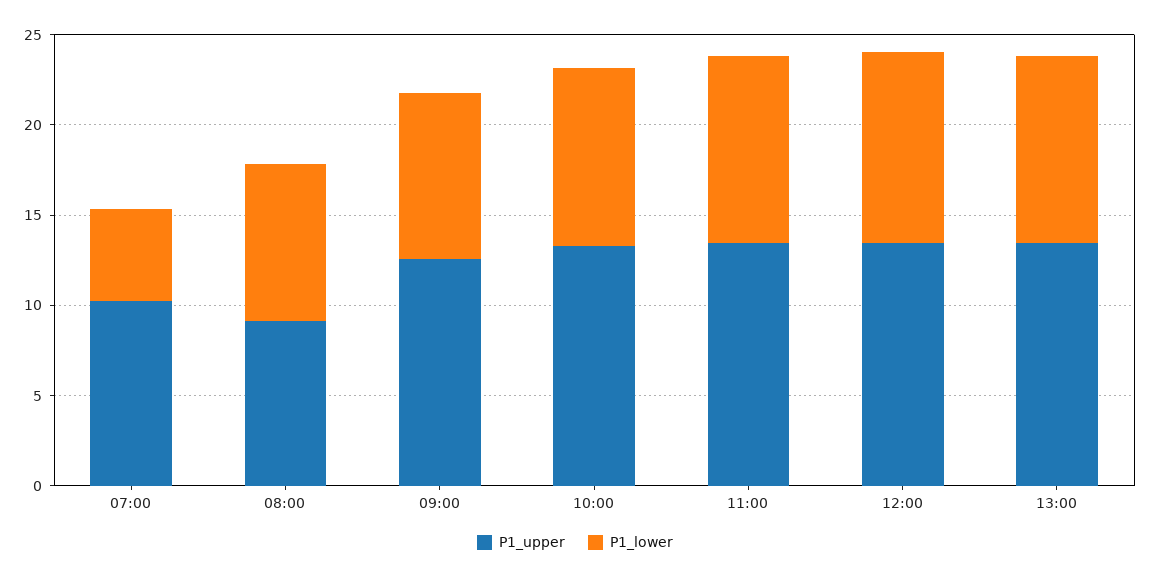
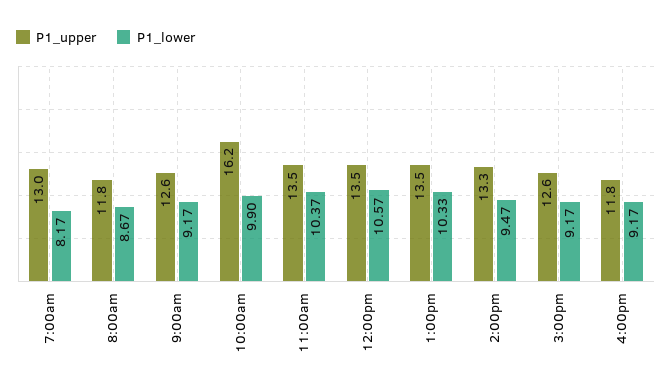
P1_upper, 07:00: 10 -> 13
P1_lower, 07:00: 5 -> 8.17
P1_upper, 08:00: 9 -> 11.8
P1_upper, 10:00: 13 -> 16.2
P1_upper, 2:00pm: none -> 13.3
P1_lower, 2:00pm: none -> 9.47
P1_upper, 3:00pm: none -> 12.6
P1_lower, 3:00pm: none -> 9.17
P1_upper, 4:00pm: none -> 11.8
P1_lower, 4:00pm: none -> 9.17

